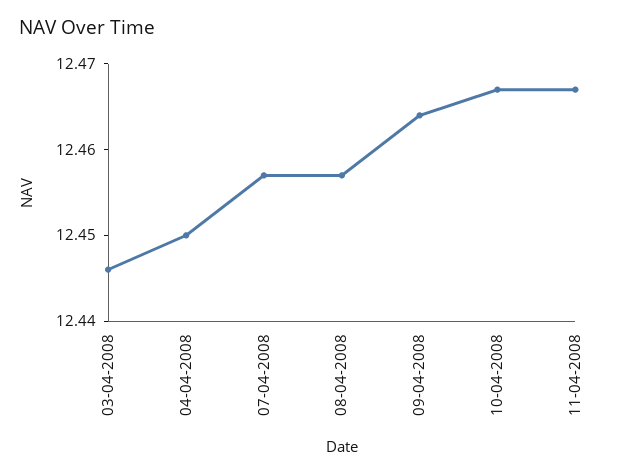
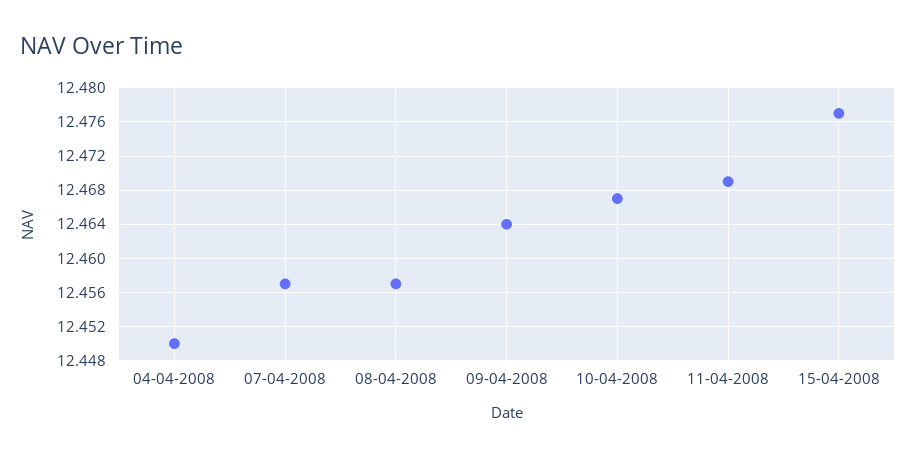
03-04-2008: 12.446 -> none
11-04-2008: 12.467 -> 12.469
15-04-2008: none -> 12.477

